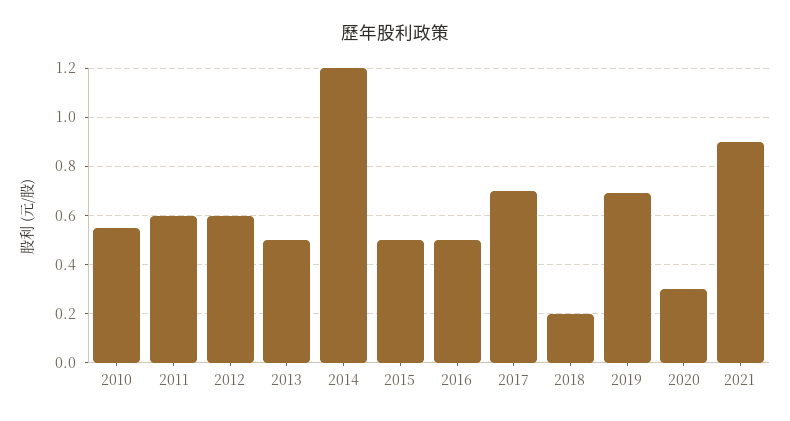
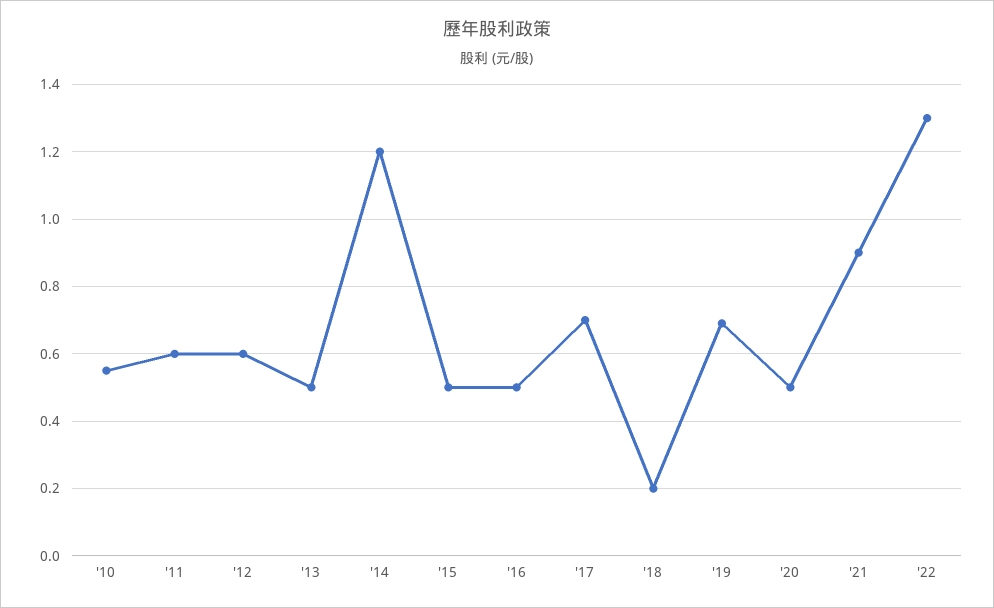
2020: 0.3 -> 0.5
'22: none -> 1.3

